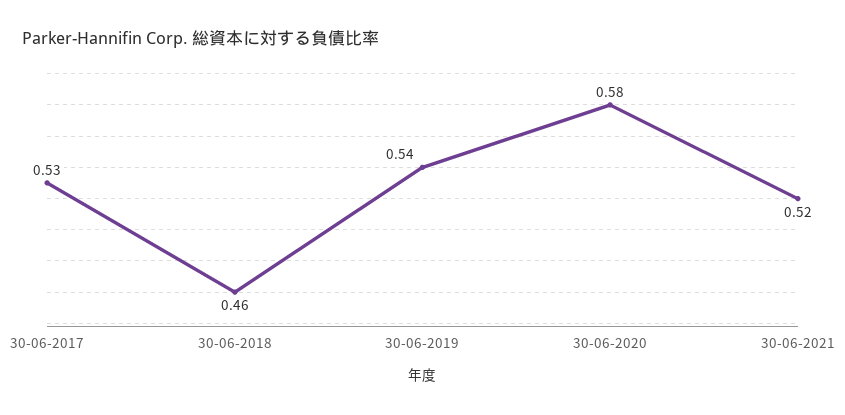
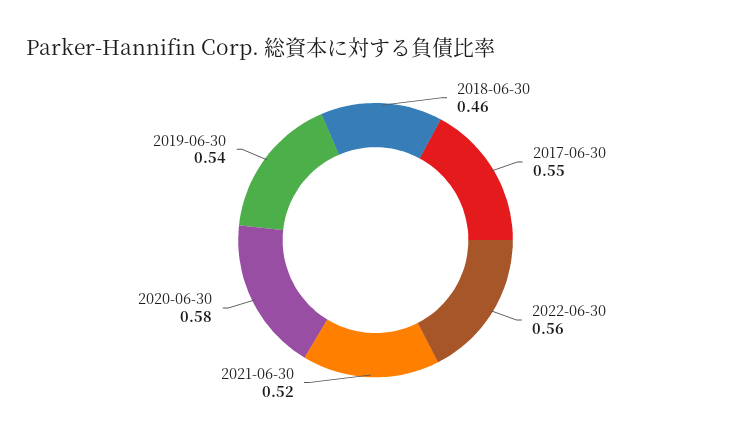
30-06-2017: 0.53 -> 0.55
2022-06-30: none -> 0.56

